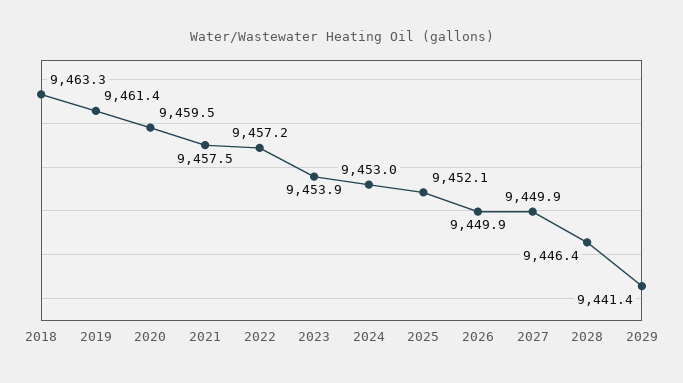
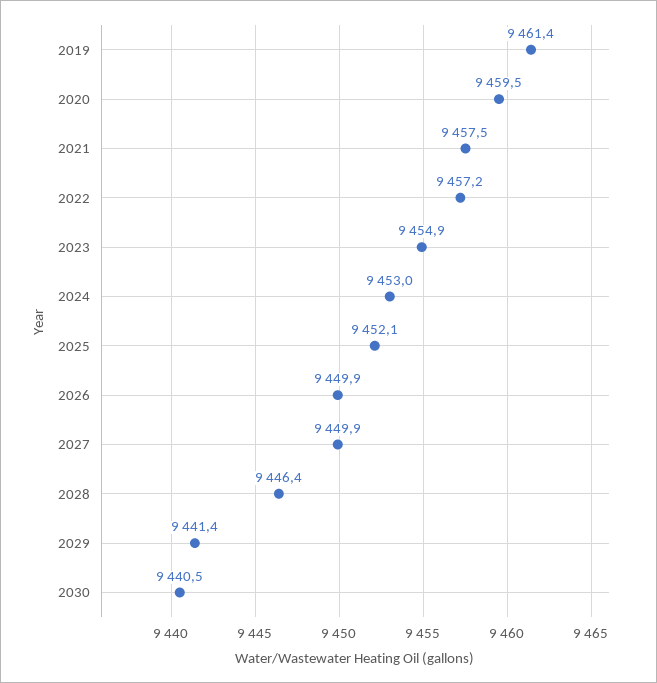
2018: 9463.3 -> none
2023: 9453.9 -> 9454.9
2030: none -> 9440.5

